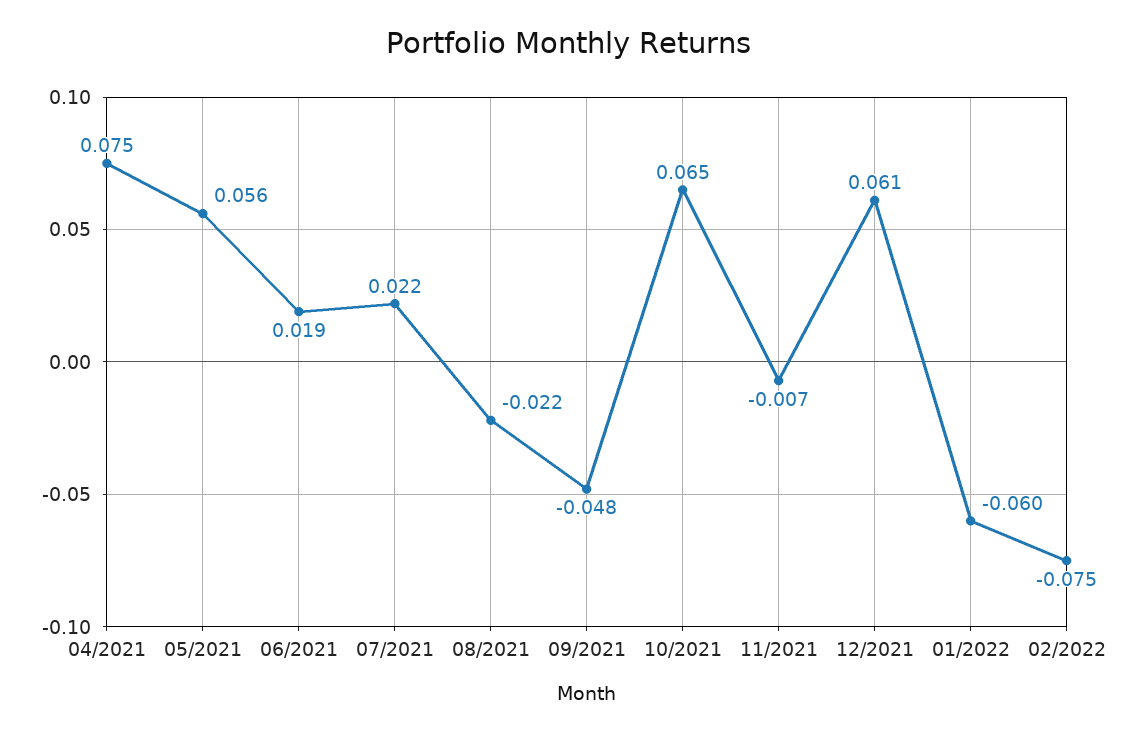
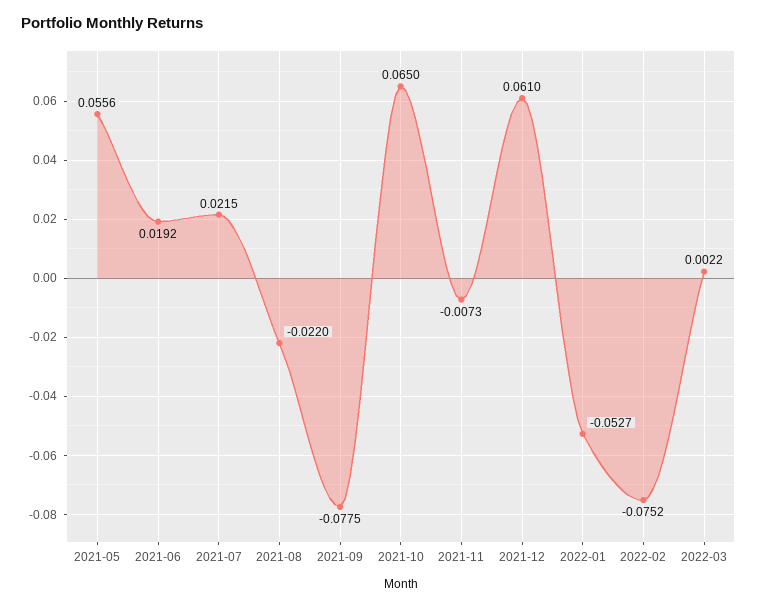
04/2021: 0.075 -> none
09/2021: -0.048 -> -0.0775
01/2022: -0.06 -> -0.0527
2022-03: none -> 0.0022

